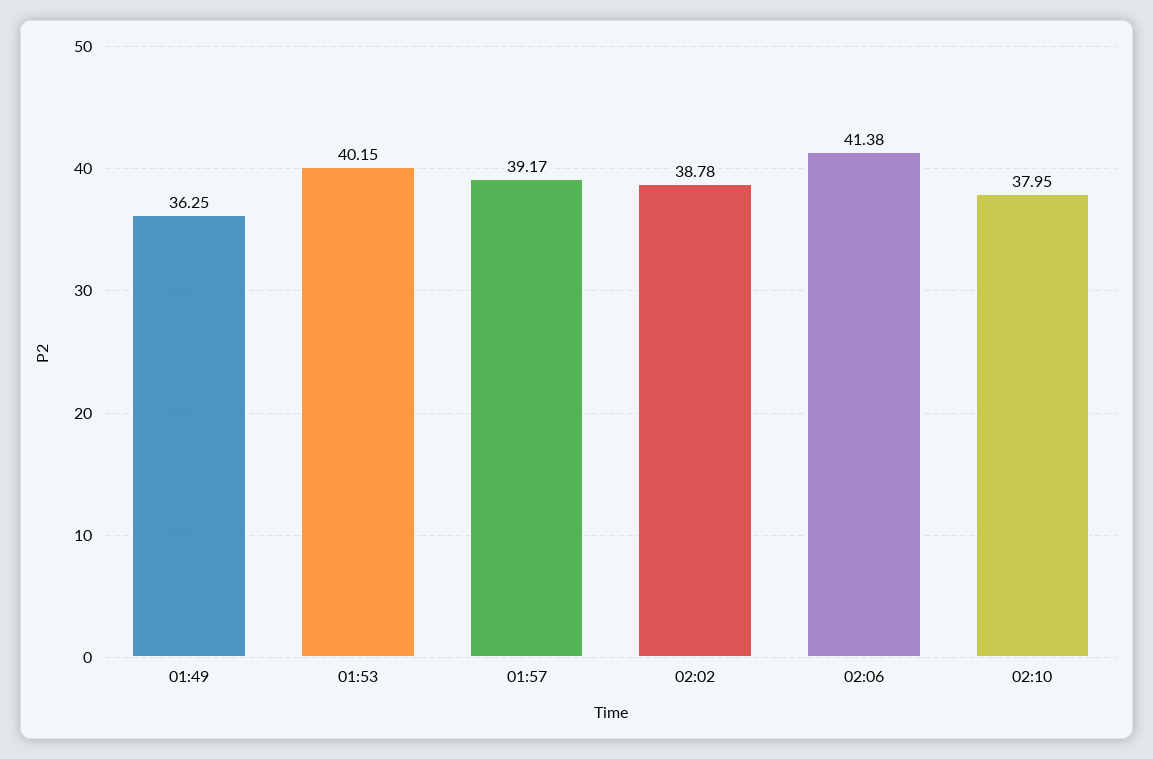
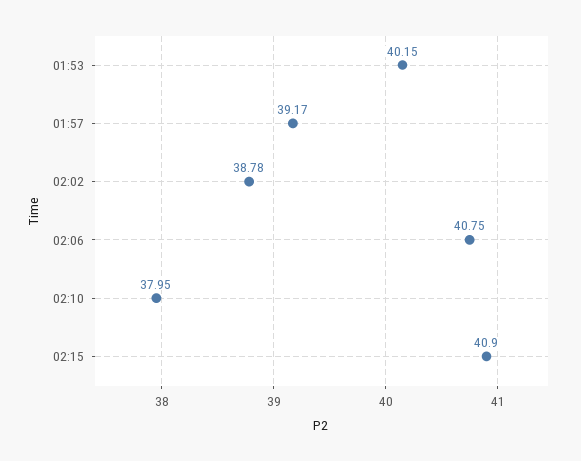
01:49: 36.25 -> none
02:06: 41.38 -> 40.75
02:15: none -> 40.9

